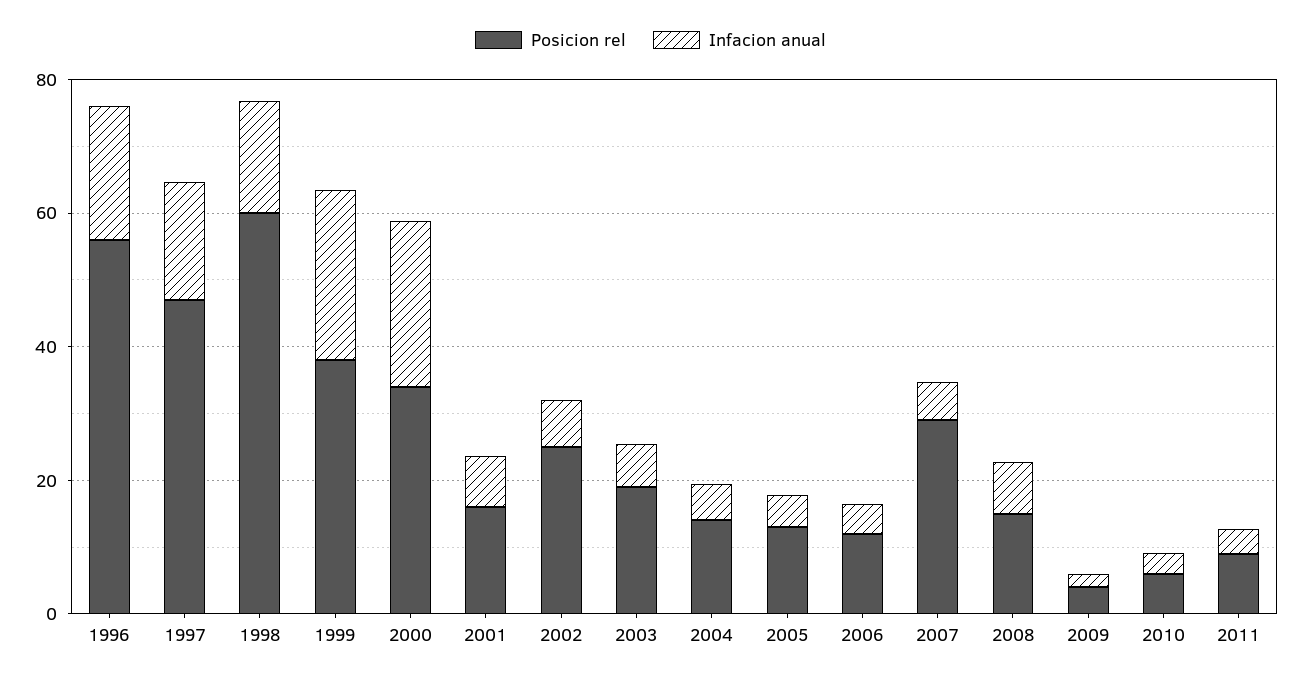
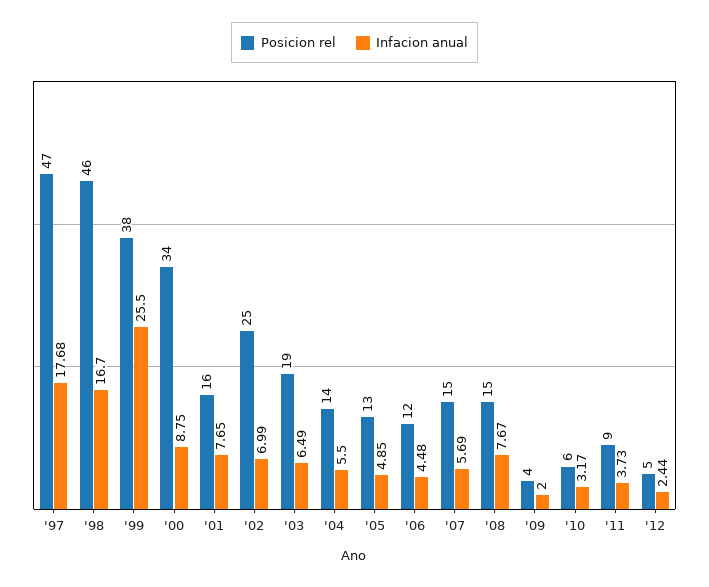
Posicion rel, 1996: 55 -> none
Infacion anual, 1996: 20 -> none
Posicion rel, 1998: 60 -> 46
Infacion anual, 2000: 25 -> 8.75
Posicion rel, 2007: 30 -> 15
Posicion rel, '12: none -> 5
Infacion anual, '12: none -> 2.44

